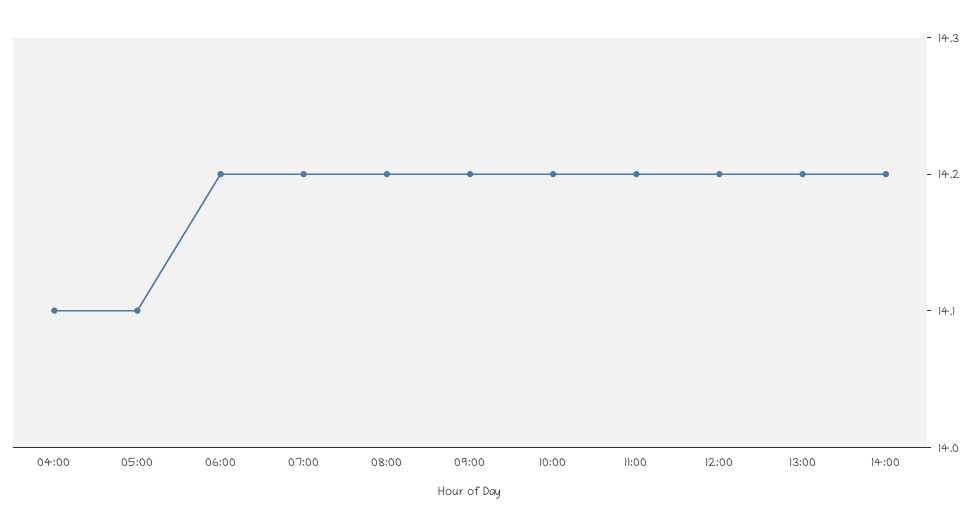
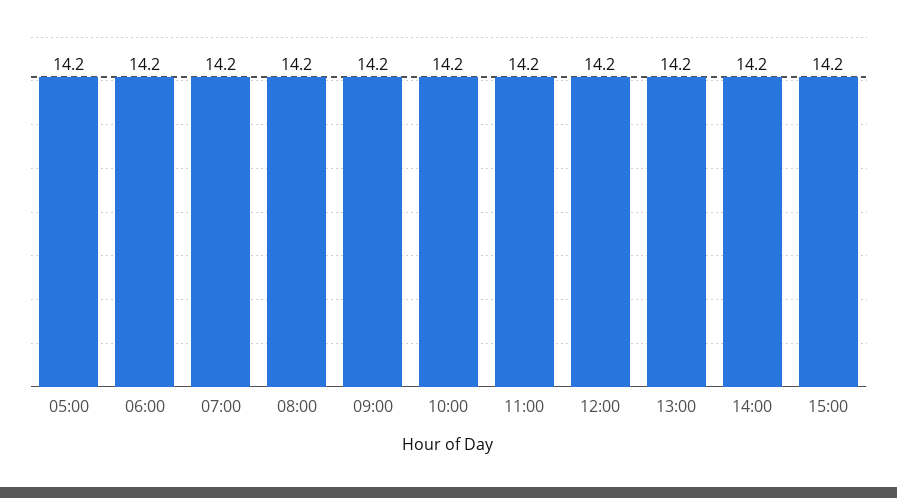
04:00: 14.1 -> none
05:00: 14.1 -> 14.2
15:00: none -> 14.2

